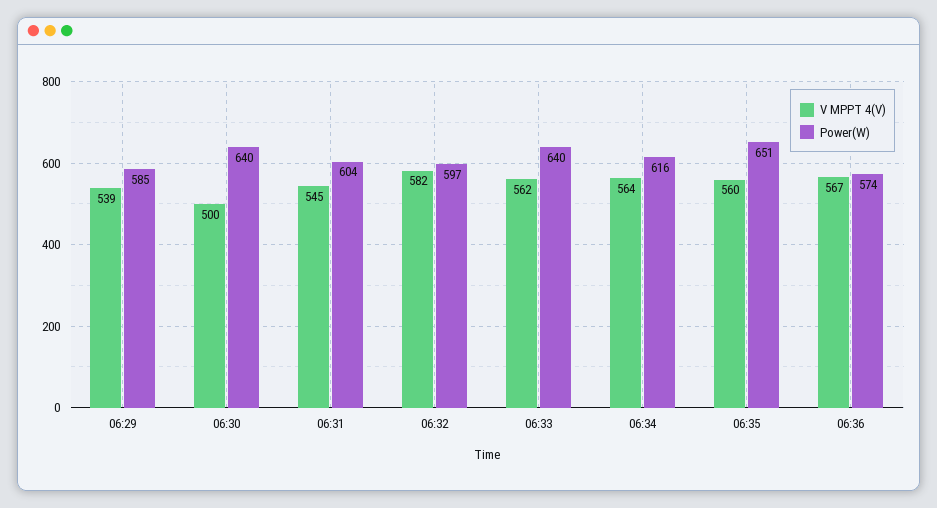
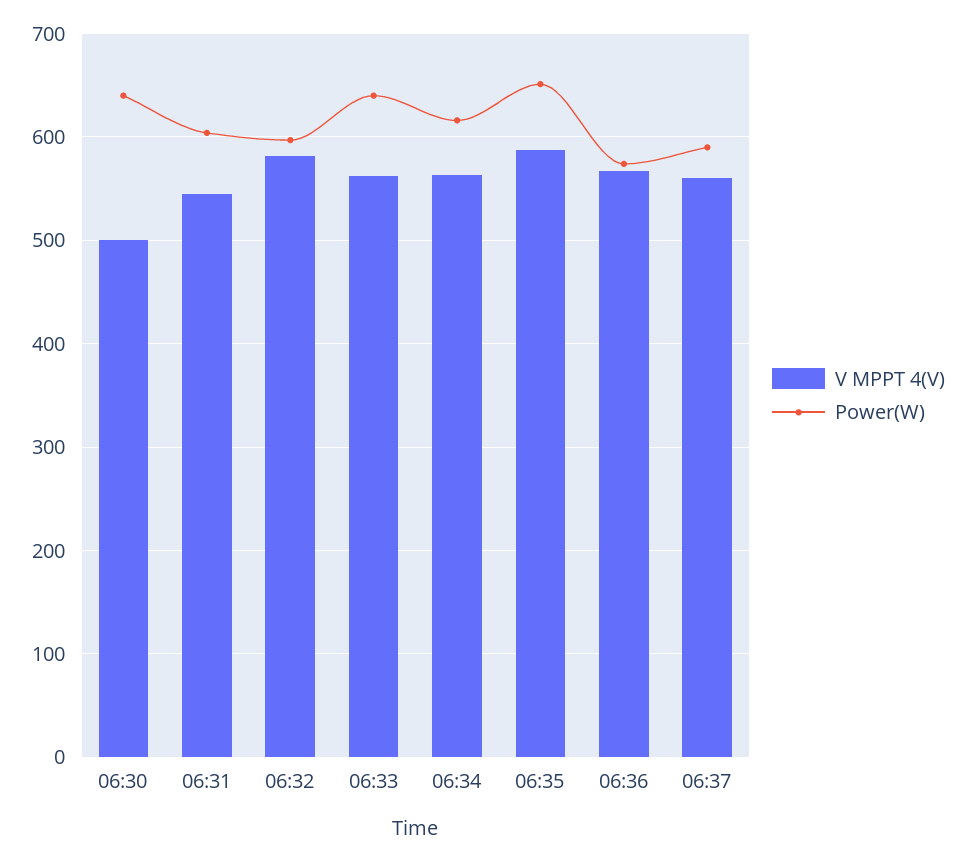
V MPPT 4(V), 06:29: 539 -> none
Power(W), 06:29: 585 -> none
V MPPT 4(V), 06:35: 560 -> 590
V MPPT 4(V), 06:37: none -> 560
Power(W), 06:37: none -> 590

